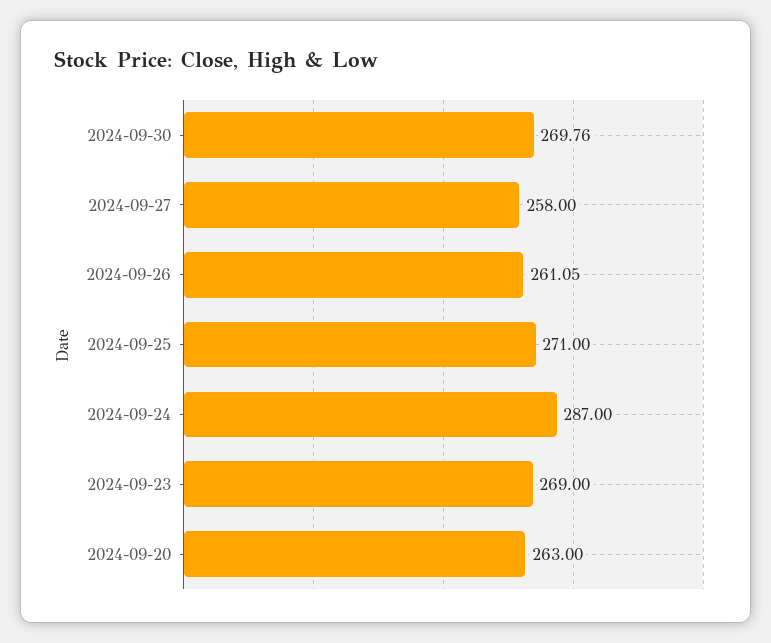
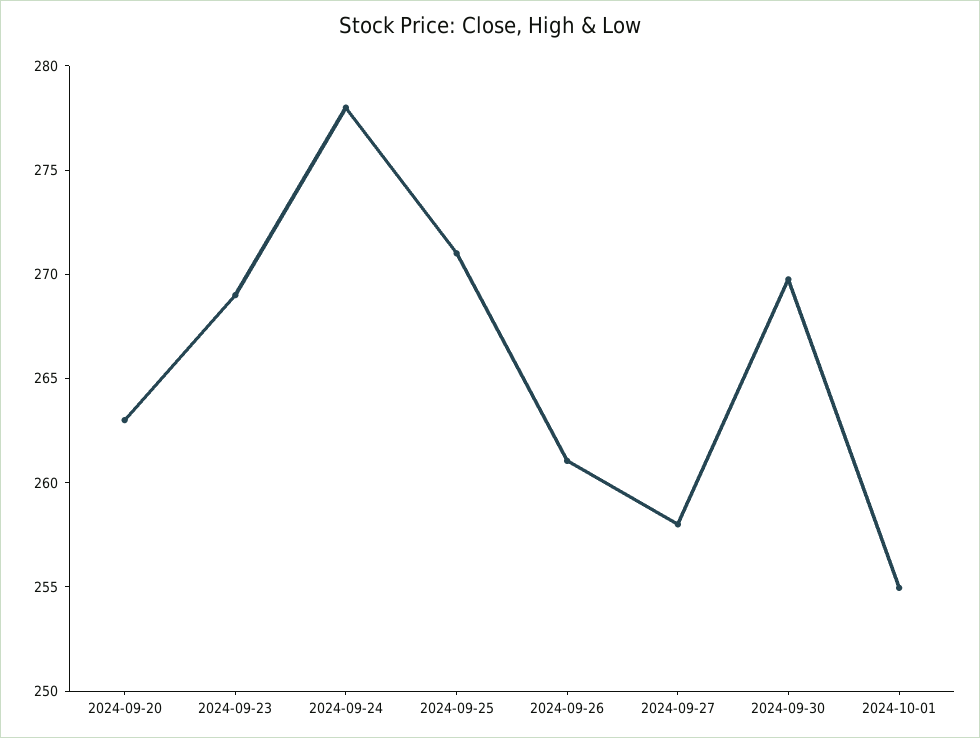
2024-09-24: 287 -> 278
2024-10-01: none -> 255

